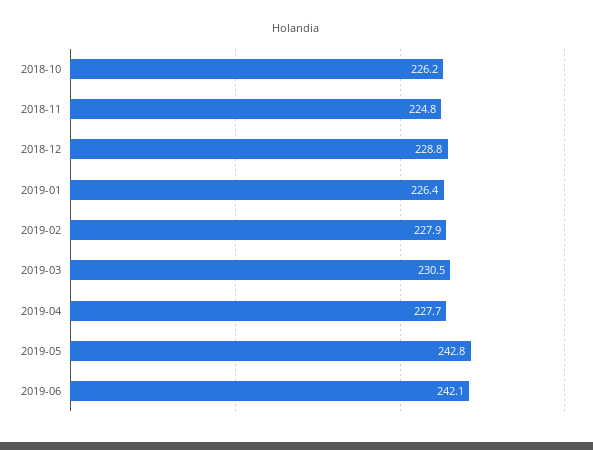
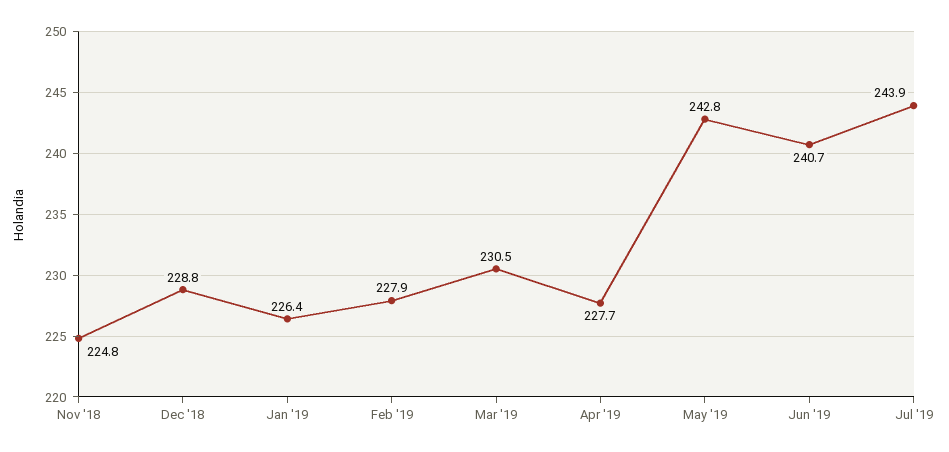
2018-10: 226.2 -> none
2019-06: 242.1 -> 240.7
Jul '19: none -> 243.9

